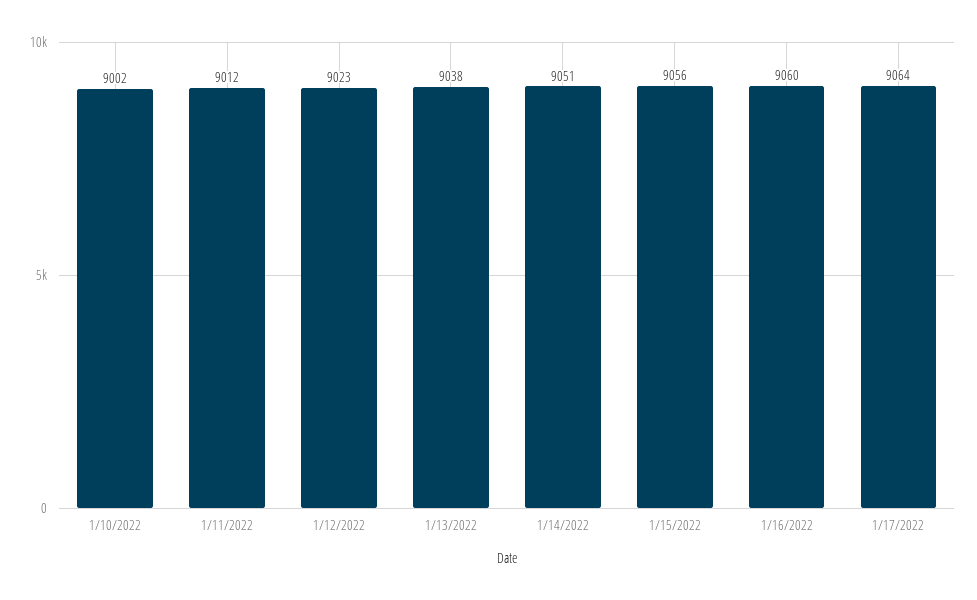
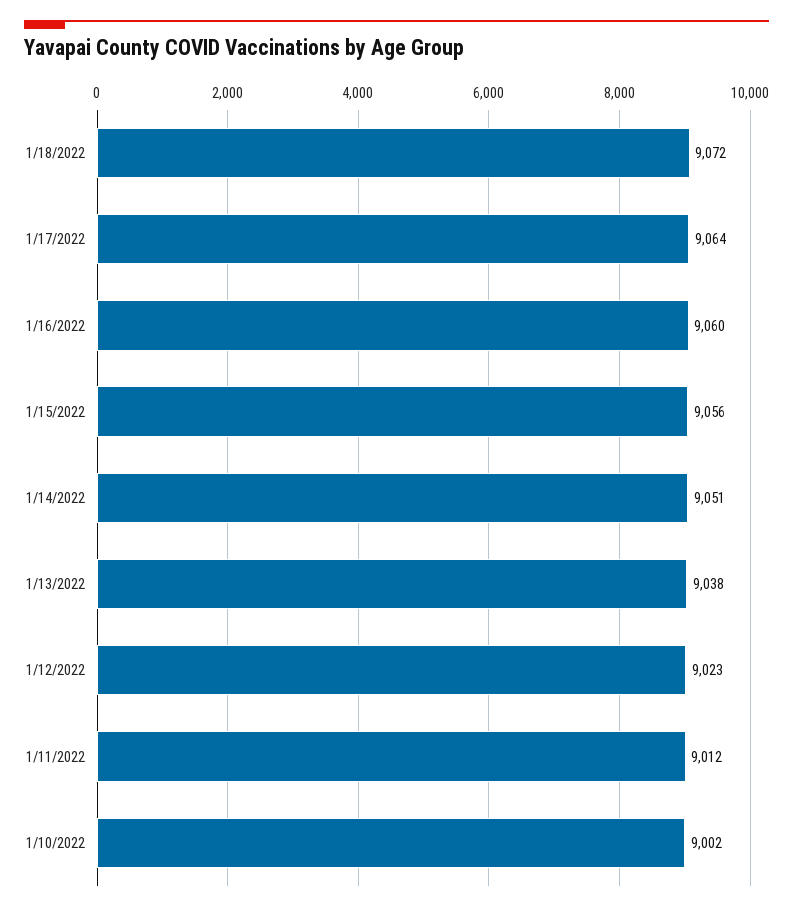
1/18/2022: none -> 9072

